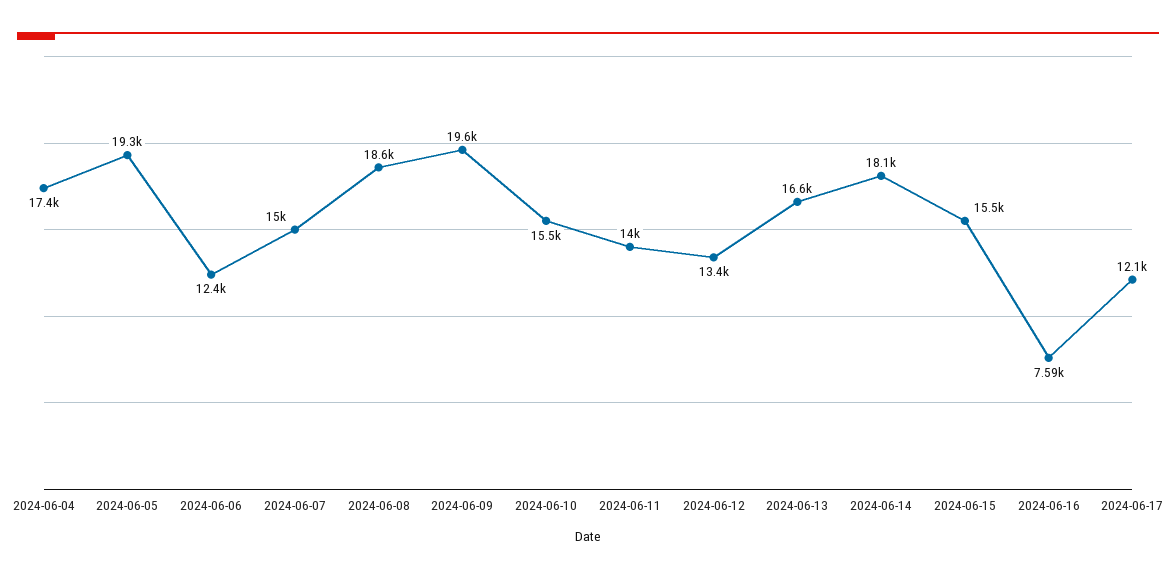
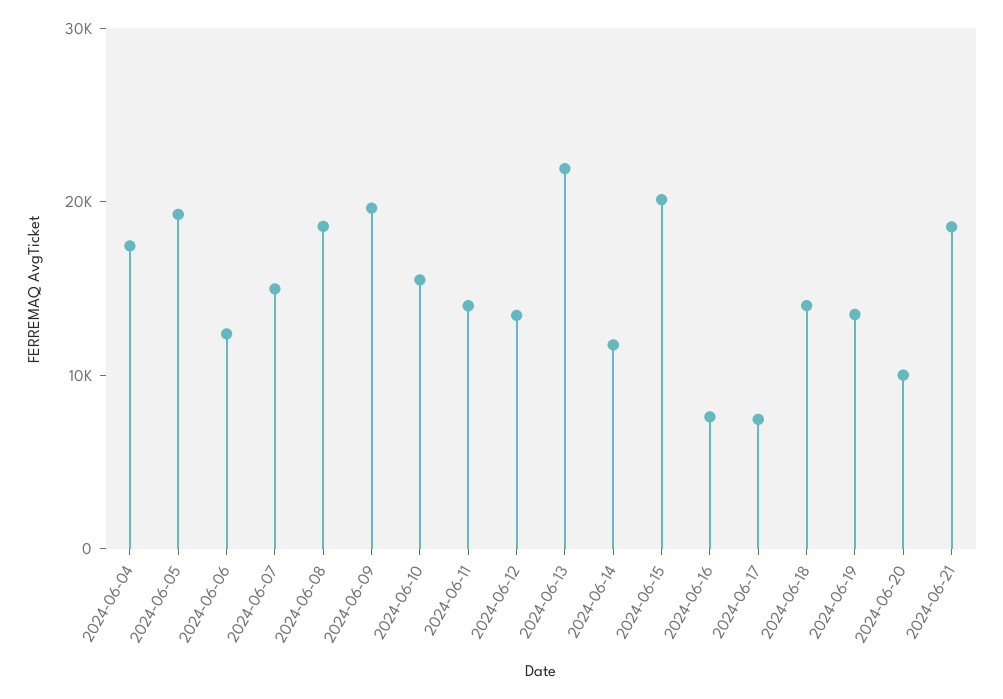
2024-06-13: 16600 -> 22000
2024-06-14: 18100 -> 12000
2024-06-15: 15500 -> 20000
2024-06-17: 12100 -> 8000
2024-06-18: none -> 14000
2024-06-19: none -> 14000
2024-06-20: none -> 10000
2024-06-21: none -> 18000

